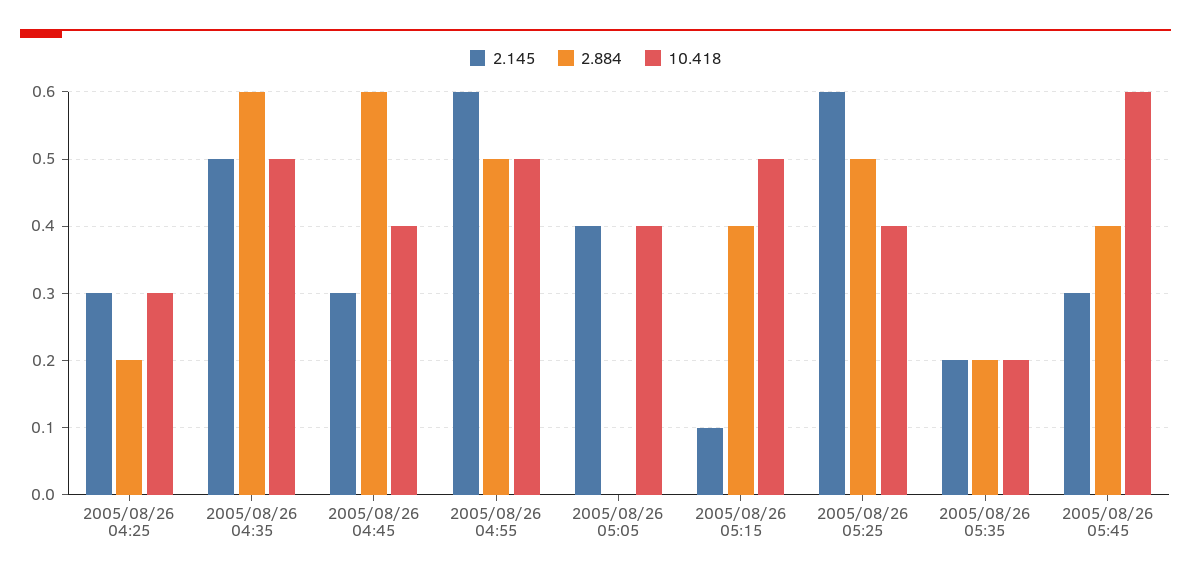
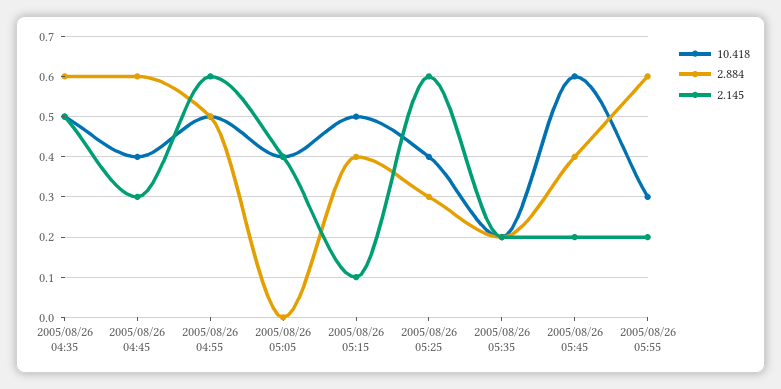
2.145, 2005/08/26 04:25: 0.3 -> none
2.884, 2005/08/26 04:25: 0.2 -> none
10.418, 2005/08/26 04:25: 0.3 -> none
2.884, 2005/08/26 05:25: 0.5 -> 0.3
2.145, 2005/08/26 05:45: 0.3 -> 0.2
10.418, 2005/08/26 05:55: none -> 0.3
2.884, 2005/08/26 05:55: none -> 0.6
2.145, 2005/08/26 05:55: none -> 0.2

